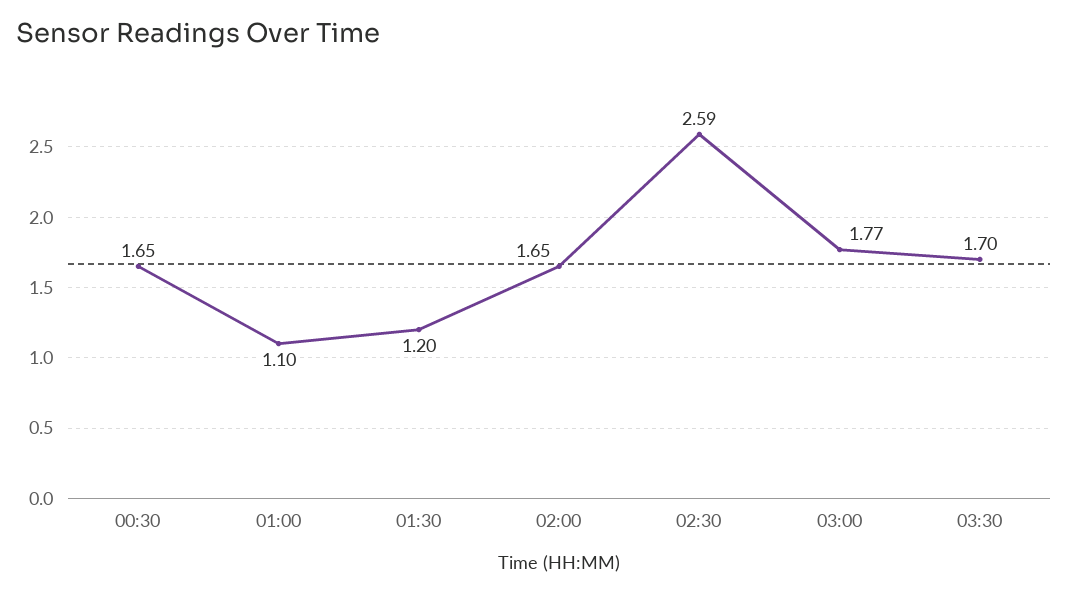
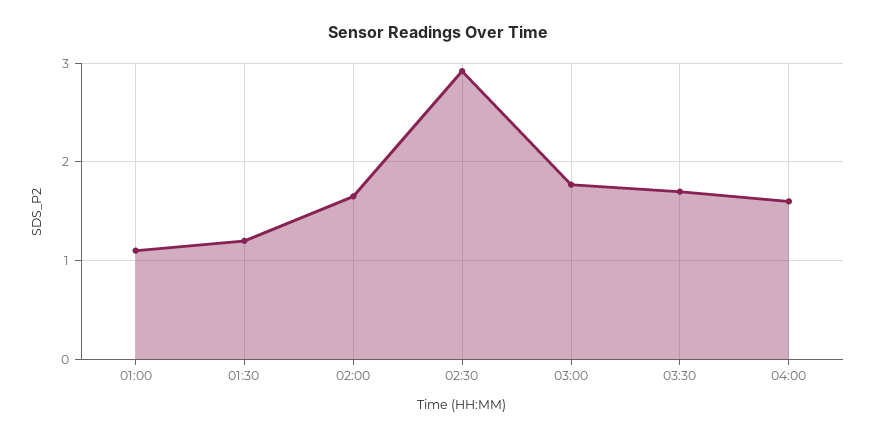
00:30: 1.65 -> none
02:30: 2.59 -> 2.9
04:00: none -> 1.6

